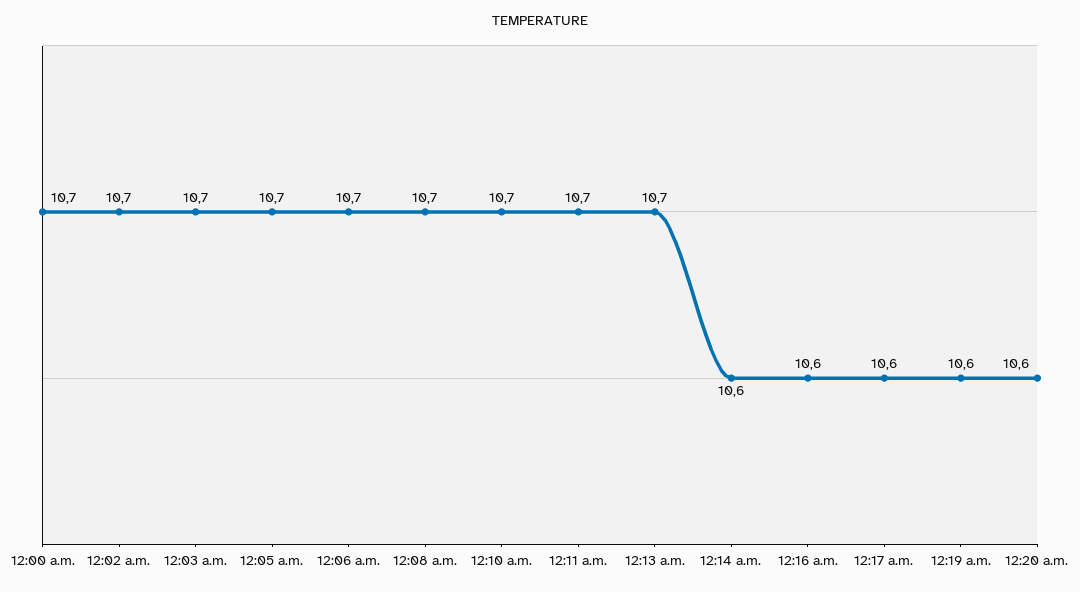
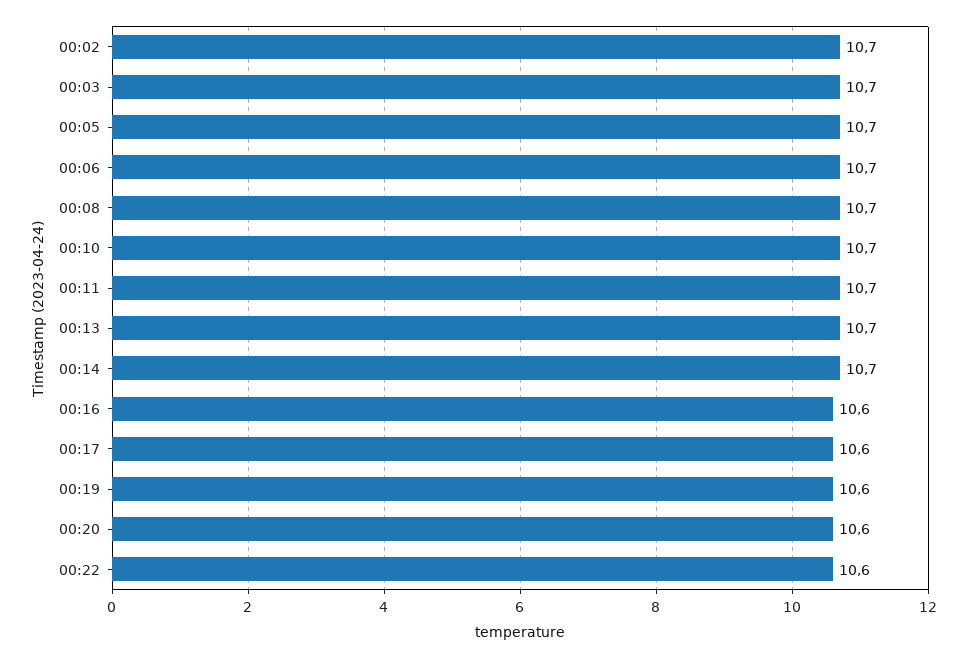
12:00 a.m.: 10.7 -> none
12:14 a.m.: 10.6 -> 10.7
00:22: none -> 10.6

